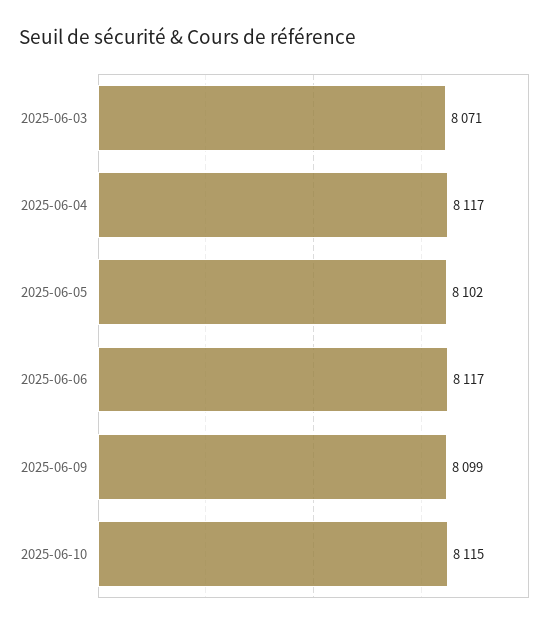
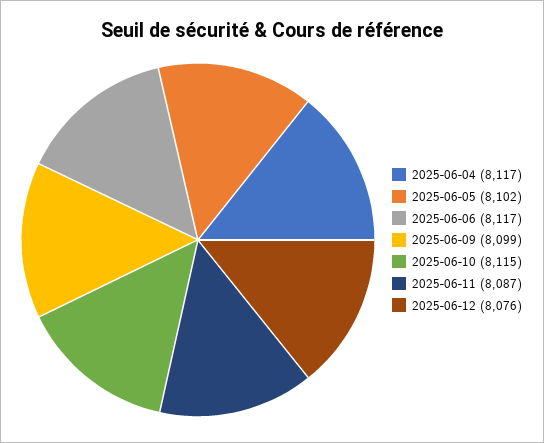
2025-06-03: 8071 -> none
2025-06-11: none -> 8087
2025-06-12: none -> 8076

